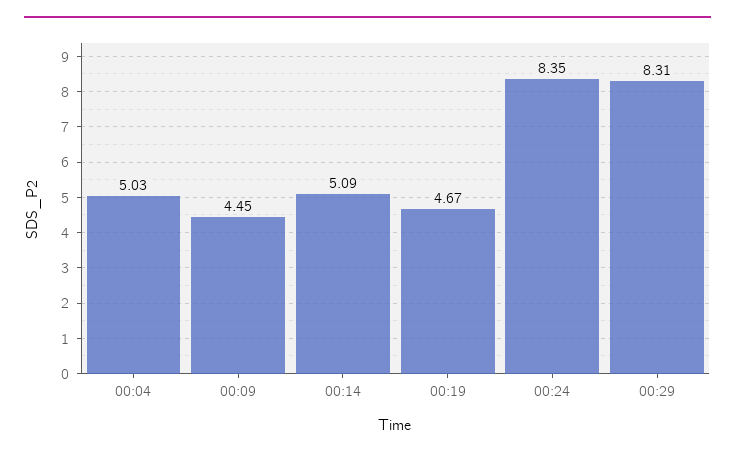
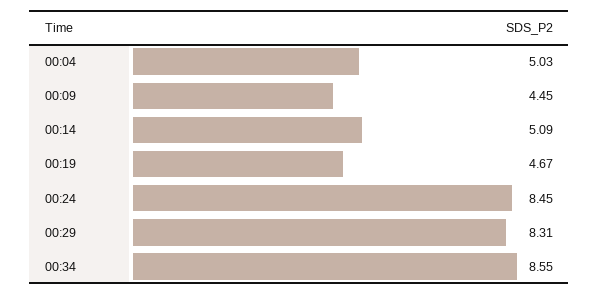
00:24: 8.35 -> 8.45
00:34: none -> 8.55

